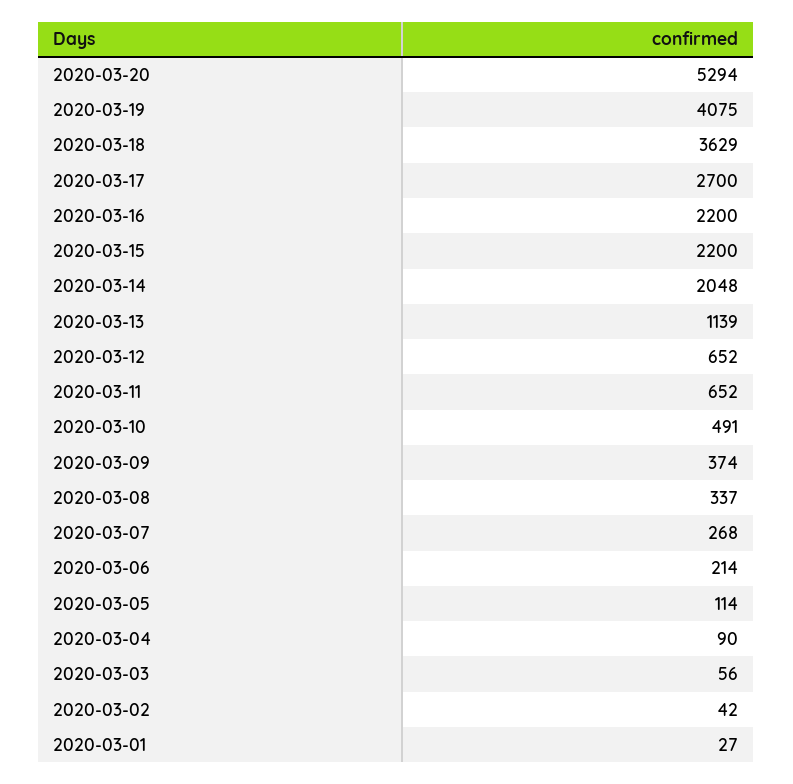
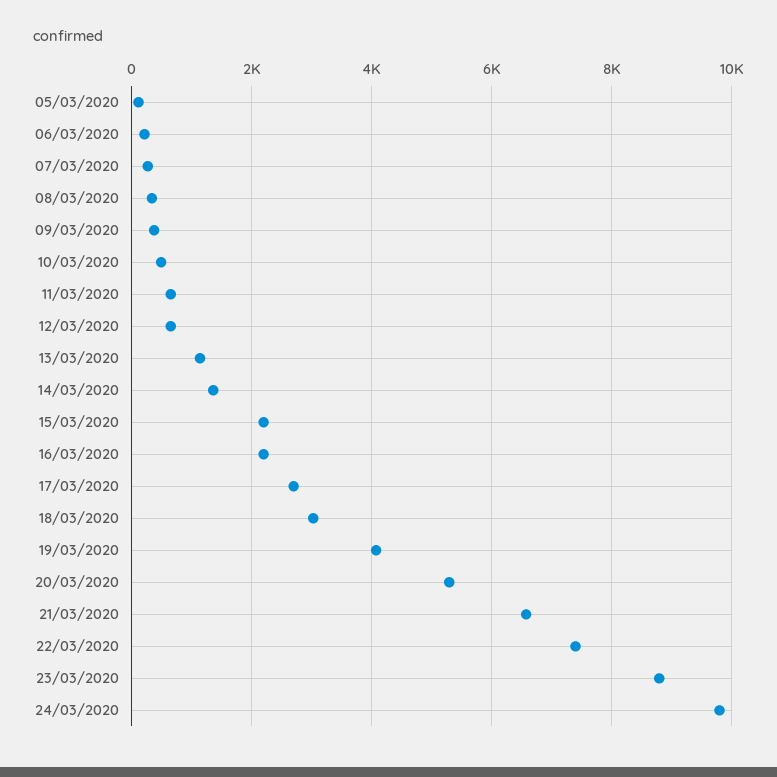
2020-03-18: 3629 -> 3000
2020-03-14: 2048 -> 1400
2020-03-04: 90 -> none
2020-03-03: 56 -> none
2020-03-02: 42 -> none
2020-03-01: 27 -> none
21/03/2020: none -> 6600
22/03/2020: none -> 7400
23/03/2020: none -> 8800
24/03/2020: none -> 9800

